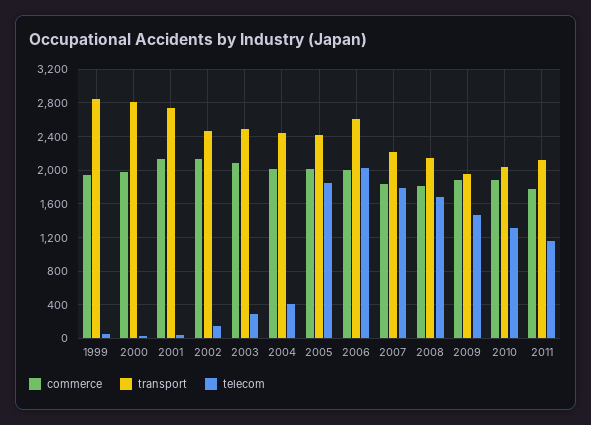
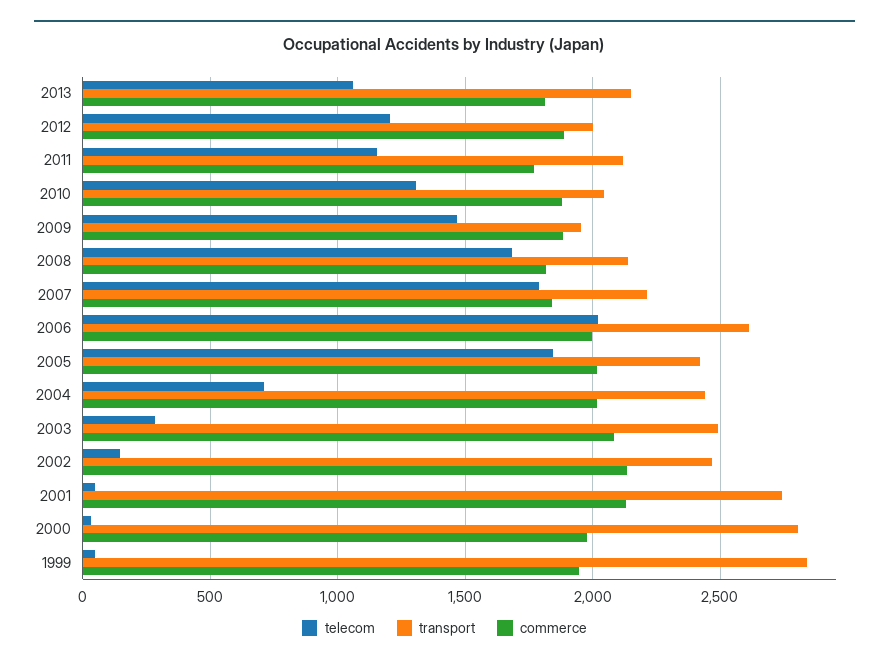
telecom, 2004: 400 -> 700
telecom, 2013: none -> 1050
transport, 2013: none -> 2150
commerce, 2013: none -> 1800
telecom, 2012: none -> 1200
transport, 2012: none -> 2000
commerce, 2012: none -> 1900

